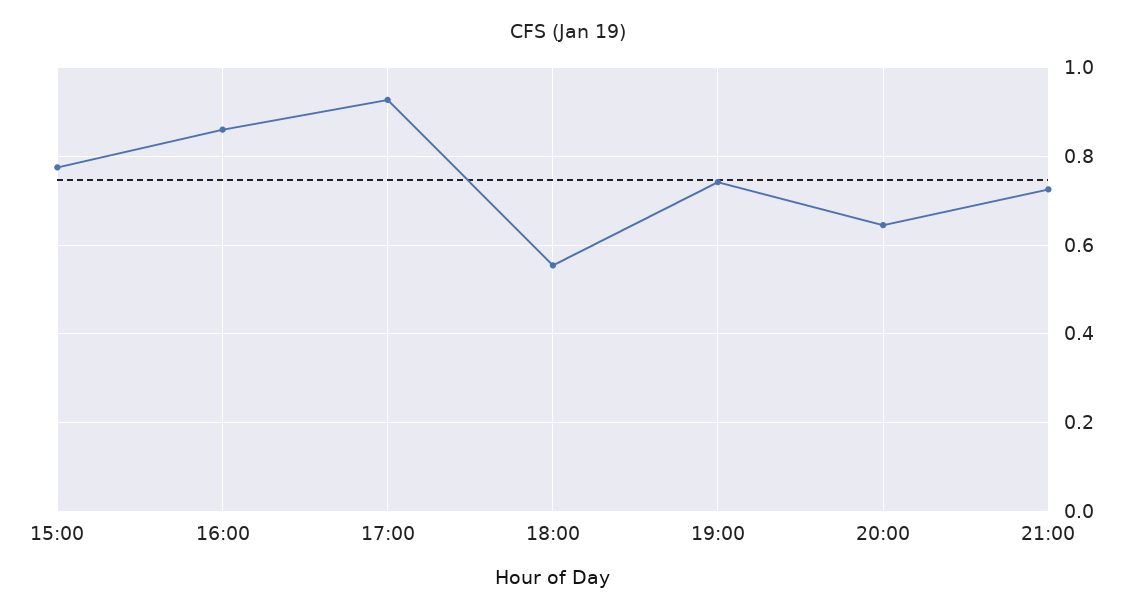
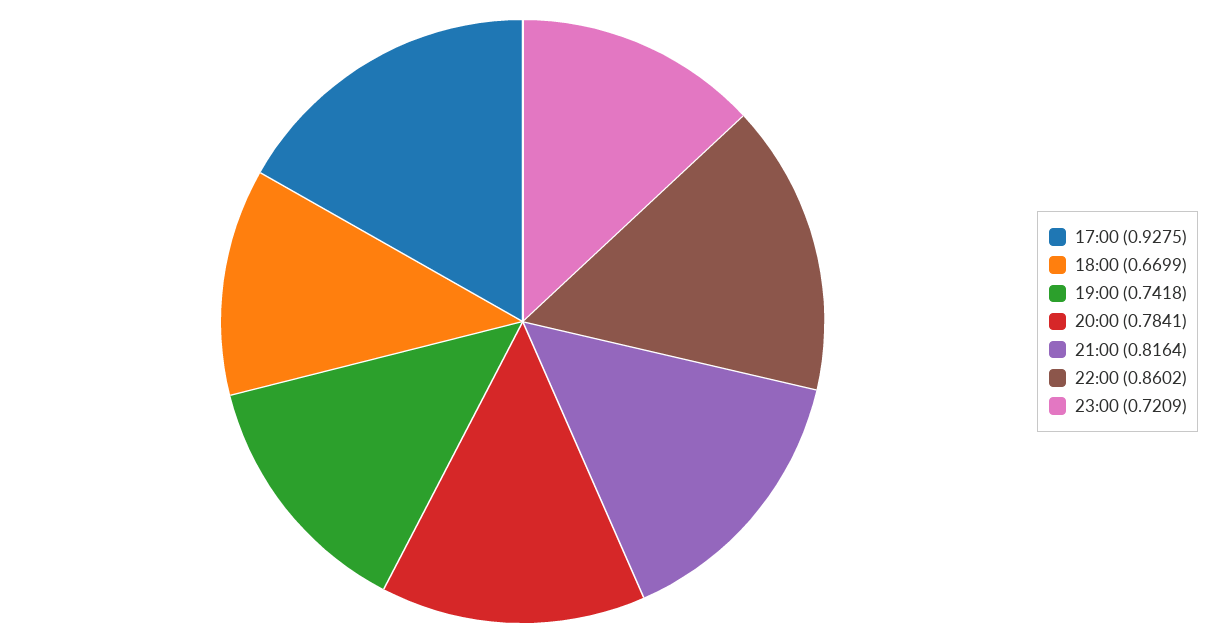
15:00: 0.78 -> none
16:00: 0.86 -> none
18:00: 0.56 -> 0.6699
20:00: 0.64 -> 0.7841
21:00: 0.72 -> 0.8164
22:00: none -> 0.8602
23:00: none -> 0.7209

